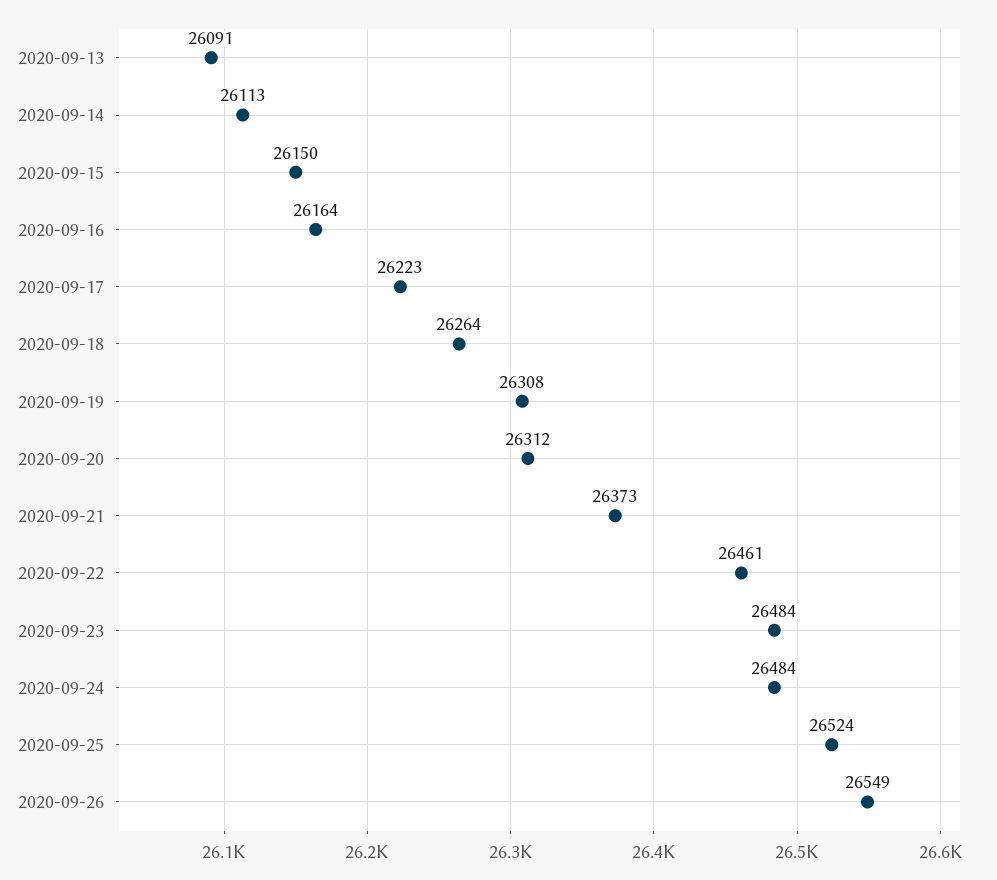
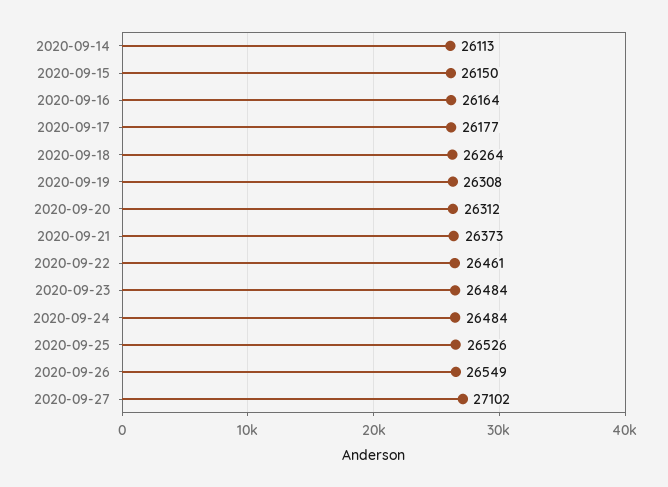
2020-09-13: 26091 -> none
2020-09-17: 26223 -> 26177
2020-09-25: 26524 -> 26526
2020-09-27: none -> 27102

